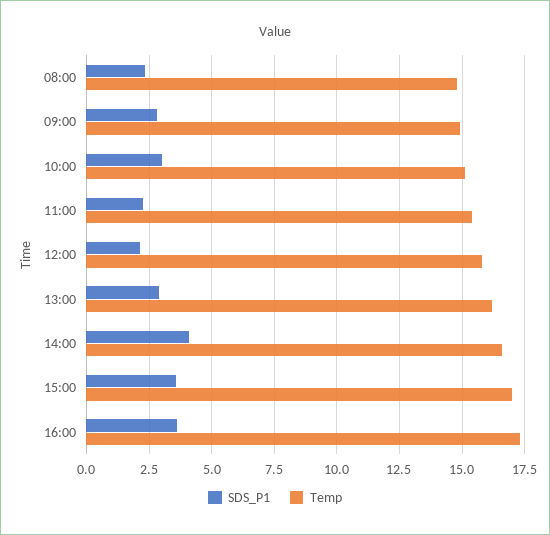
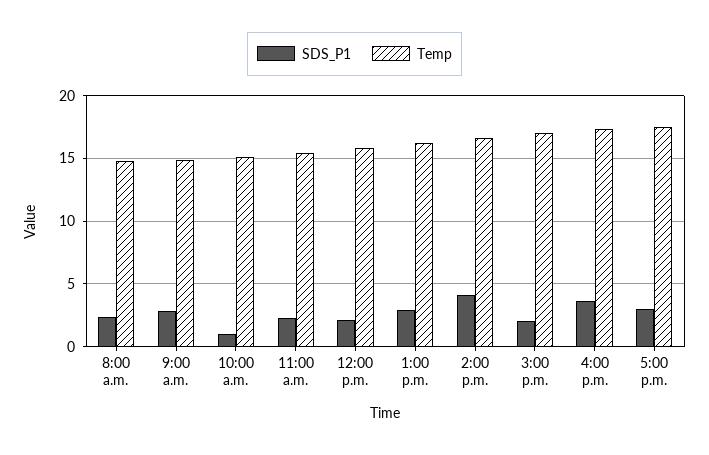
SDS_P1, 10:00: 3 -> 1
SDS_P1, 15:00: 3.5 -> 2
SDS_P1, 5:00 p.m.: none -> 3
Temp, 5:00 p.m.: none -> 17.5

